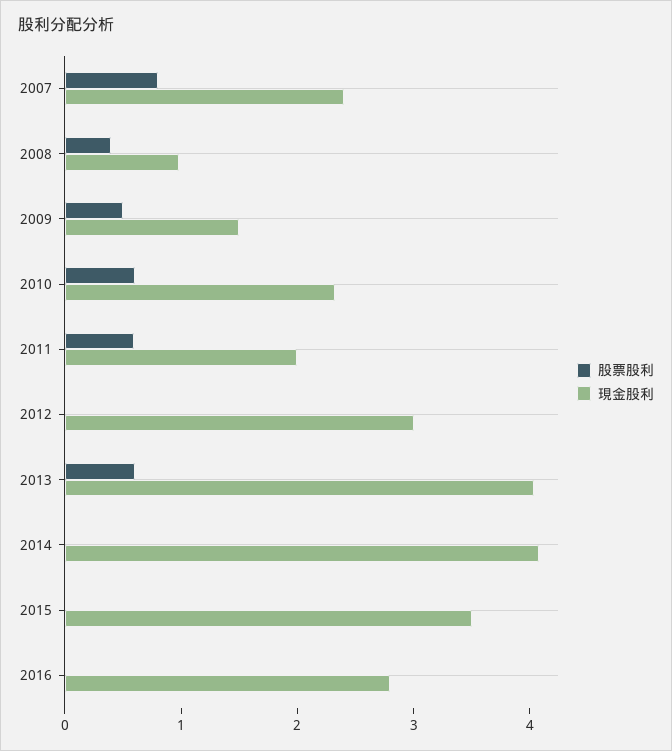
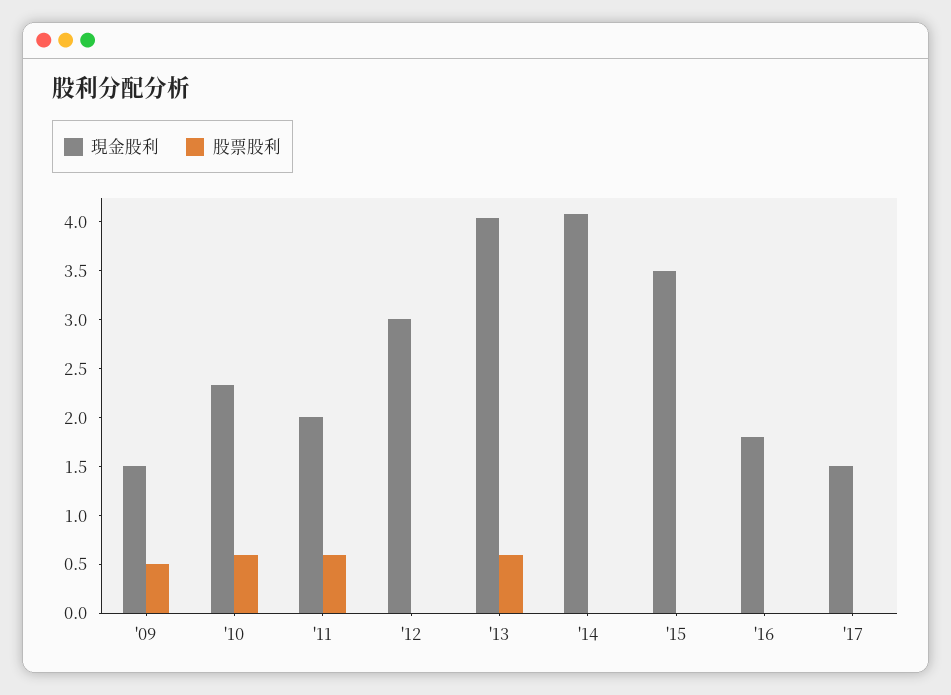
股票股利, 2007: 0.8 -> none
現金股利, 2007: 2.4 -> none
股票股利, 2008: 0.4 -> none
現金股利, 2008: 1 -> none
現金股利, 2016: 2.8 -> 1.8
現金股利, '17: none -> 1.5
股票股利, '17: none -> 0

